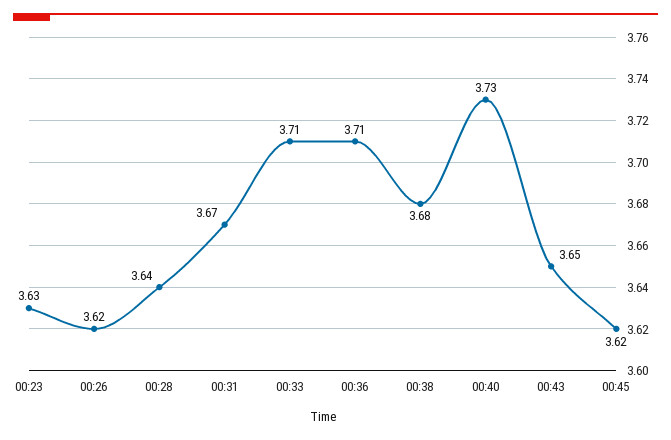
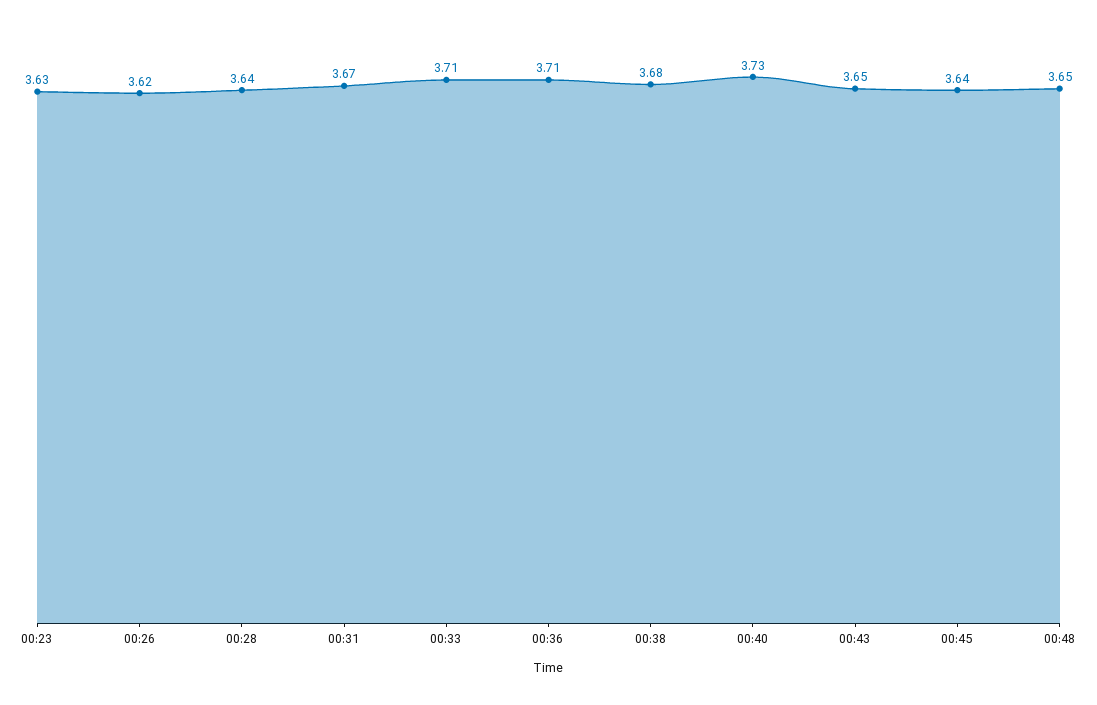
00:45: 3.62 -> 3.64
00:48: none -> 3.65

